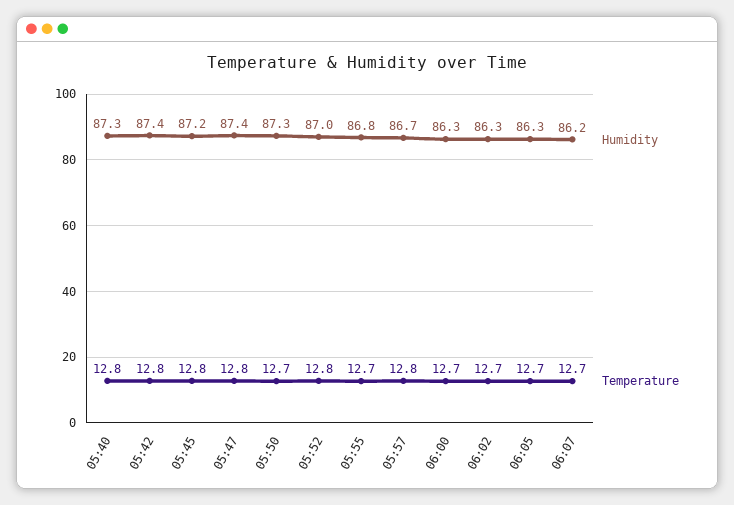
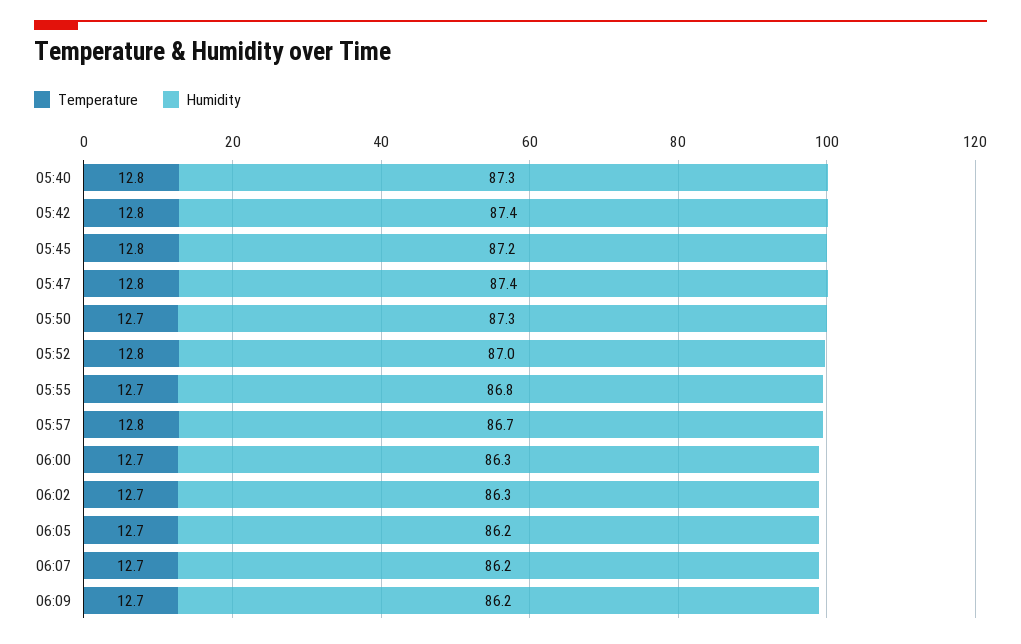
Humidity, 06:05: 86.3 -> 86.2
Temperature, 06:09: none -> 12.7
Humidity, 06:09: none -> 86.2

